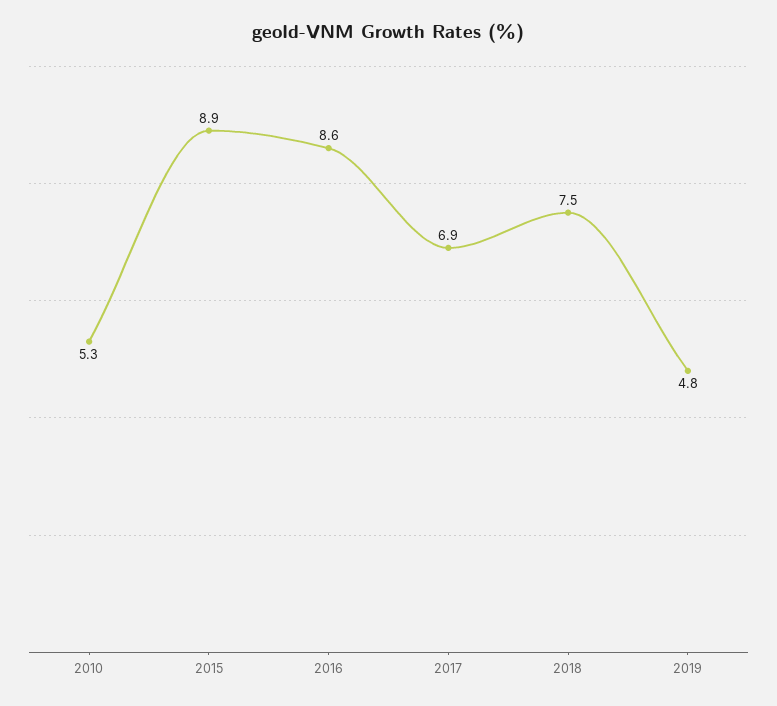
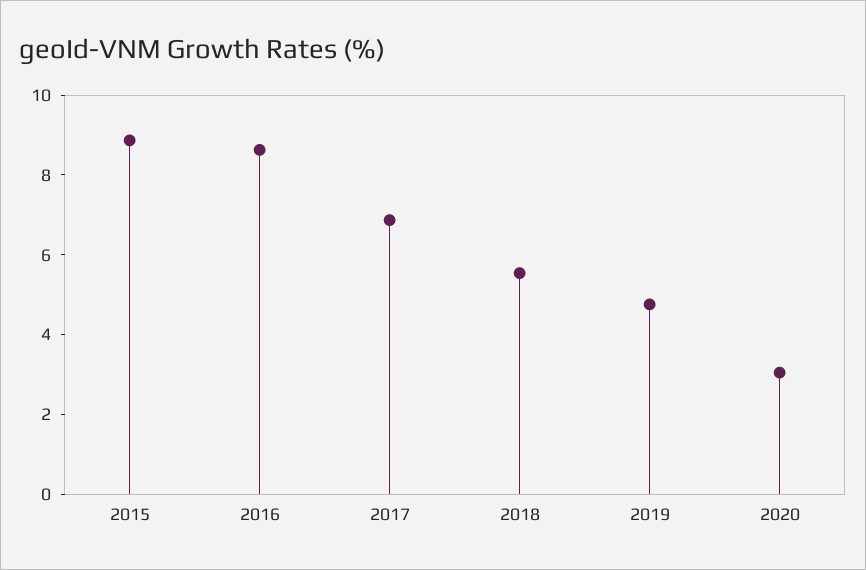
2010: 5.3 -> none
2018: 7.5 -> 5.5
2020: none -> 3

